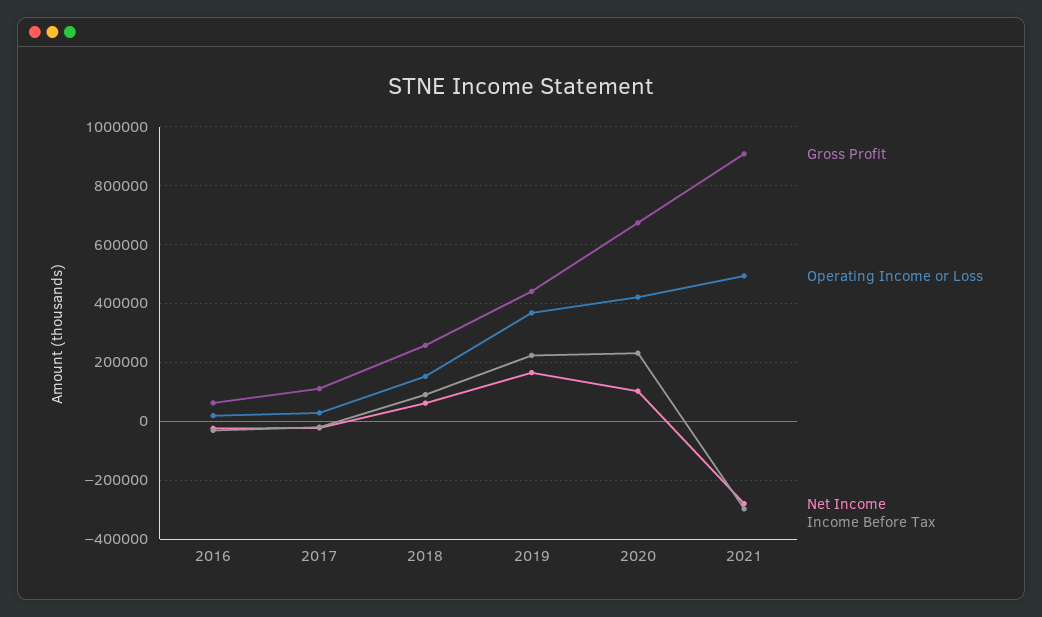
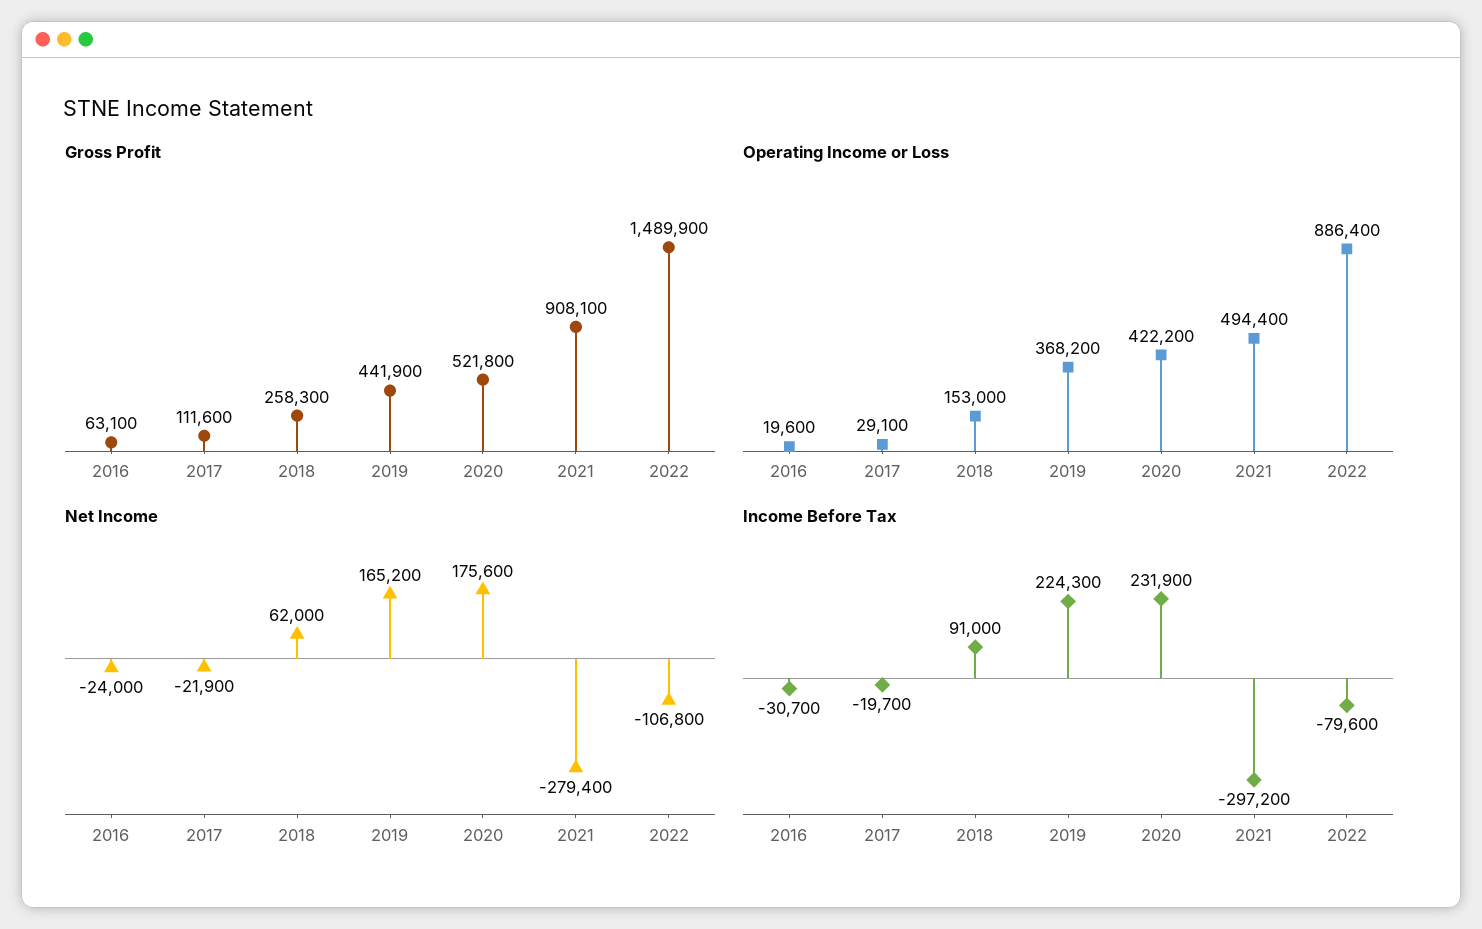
Gross Profit, 2020: 675000 -> 521800
Net Income, 2020: 100000 -> 175600
Gross Profit, 2022: none -> 1489900
Operating Income or Loss, 2022: none -> 886400
Net Income, 2022: none -> -106800
Income Before Tax, 2022: none -> -79600

